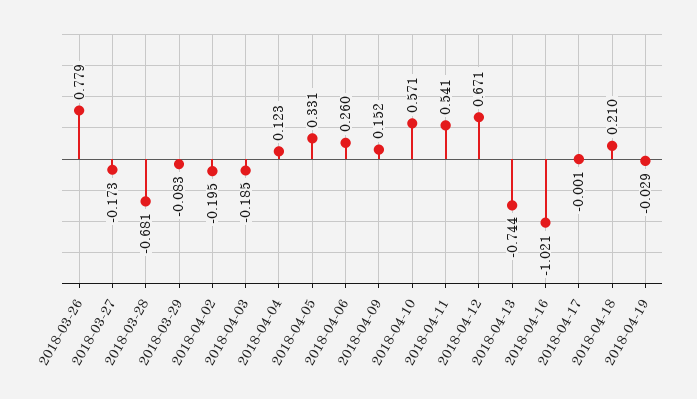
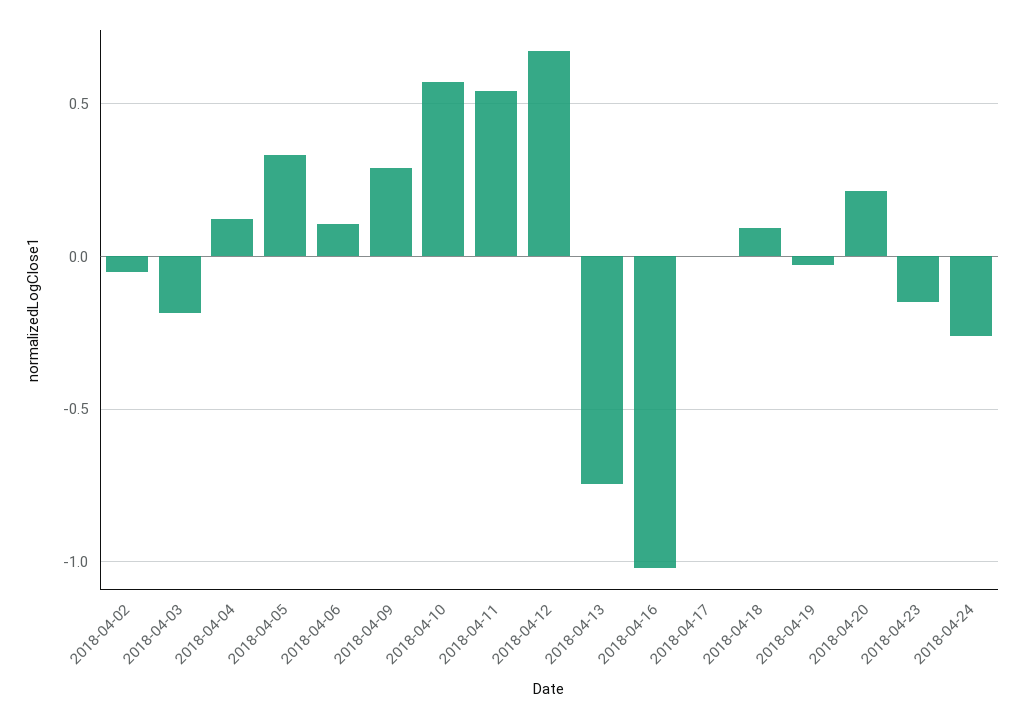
2018-03-26: 0.779 -> none
2018-03-27: -0.173 -> none
2018-03-28: -0.681 -> none
2018-03-29: -0.083 -> none
2018-04-02: -0.195 -> -0.05
2018-04-06: 0.26 -> 0.1
2018-04-09: 0.152 -> 0.3
2018-04-18: 0.21 -> 0.1
2018-04-20: none -> 0.2
2018-04-23: none -> -0.15
2018-04-24: none -> -0.25

